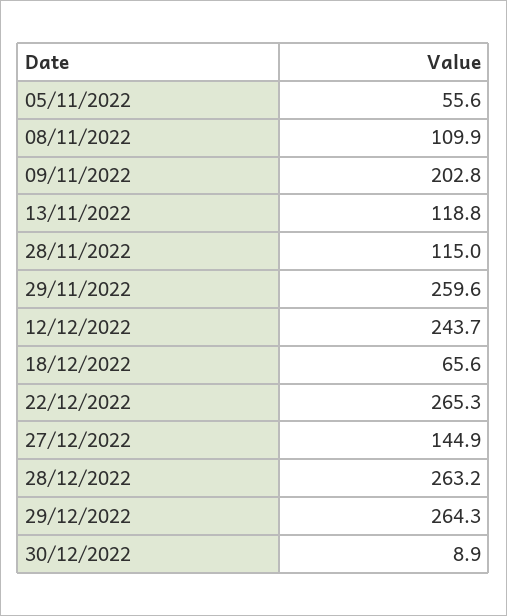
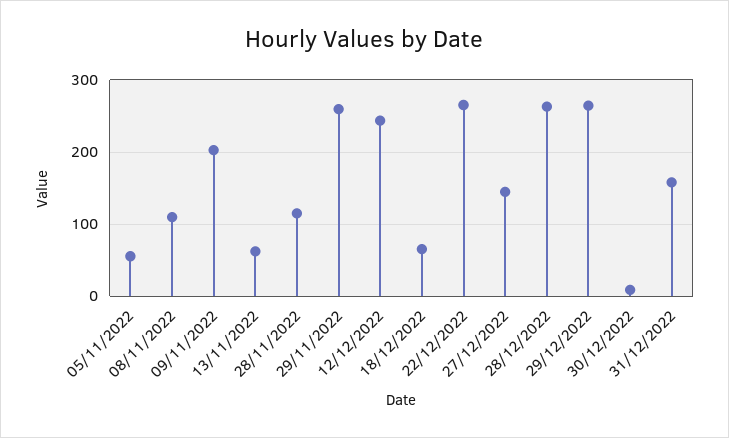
13/11/2022: 118.8 -> 60
31/12/2022: none -> 160

